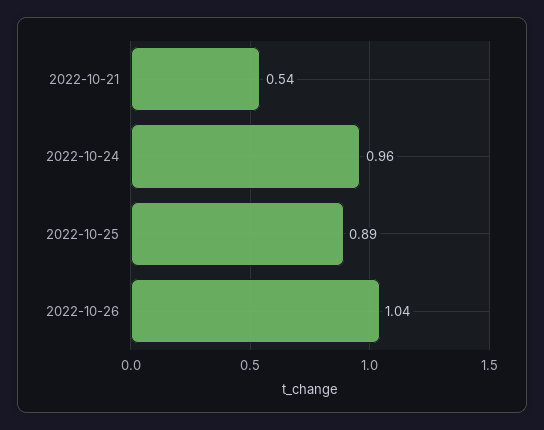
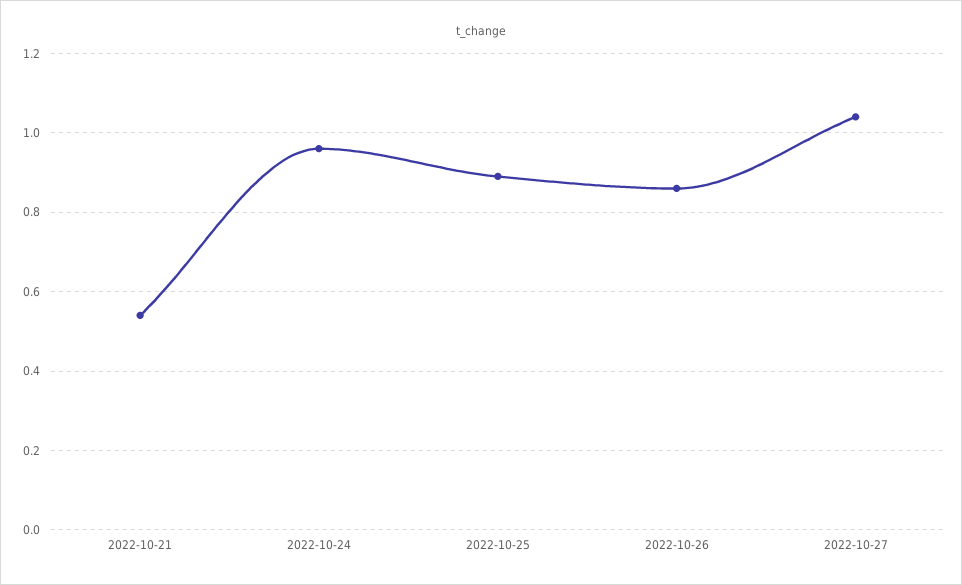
2022-10-26: 1.04 -> 0.85
2022-10-27: none -> 1.05

